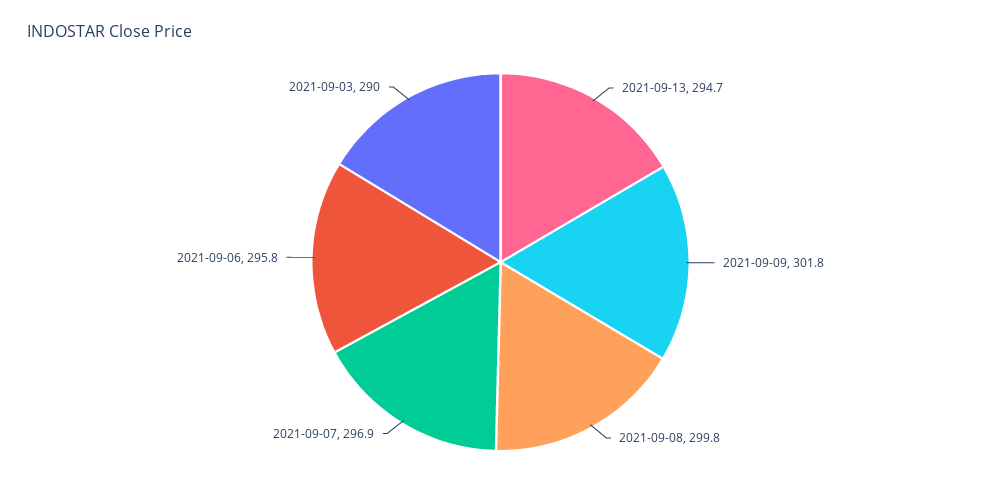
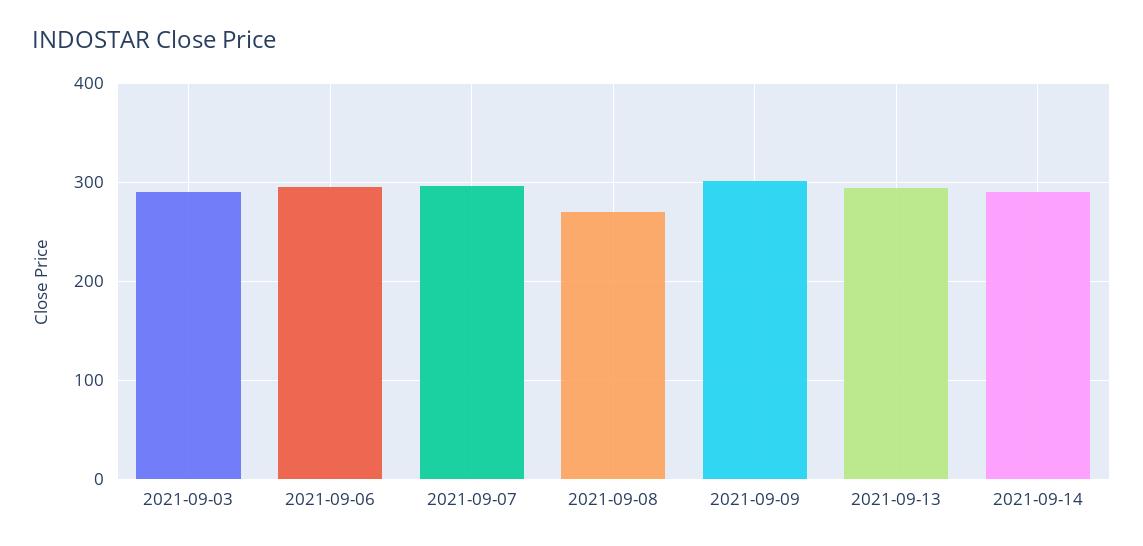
2021-09-08: 299.8 -> 270
2021-09-14: none -> 290

